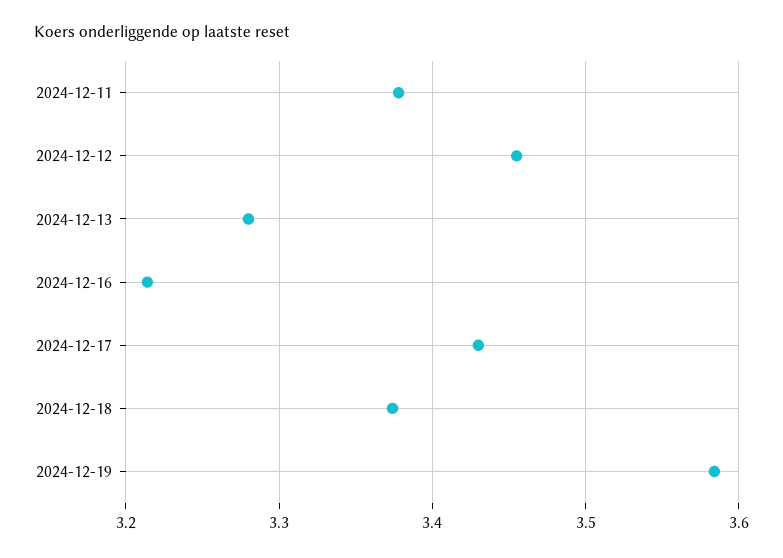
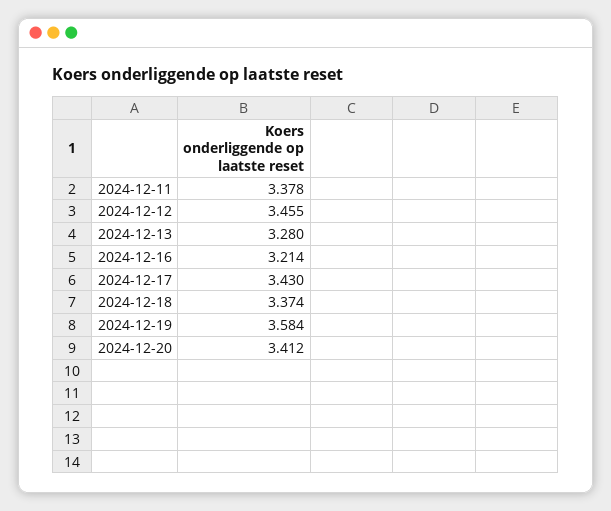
2024-12-20: none -> 3.412

